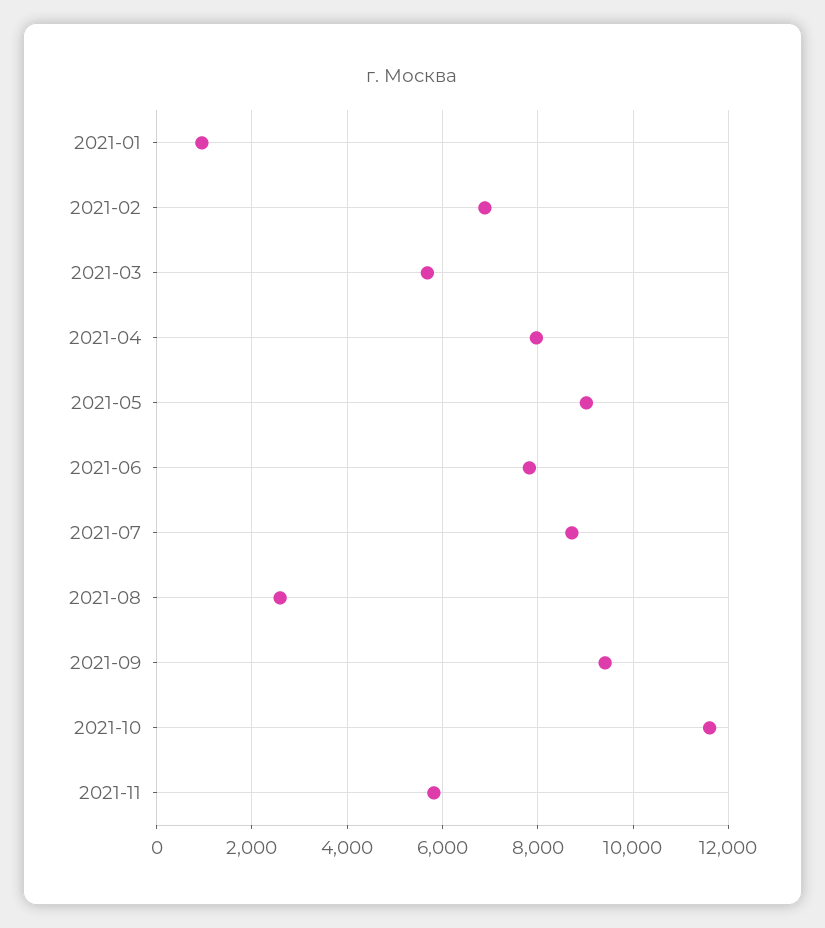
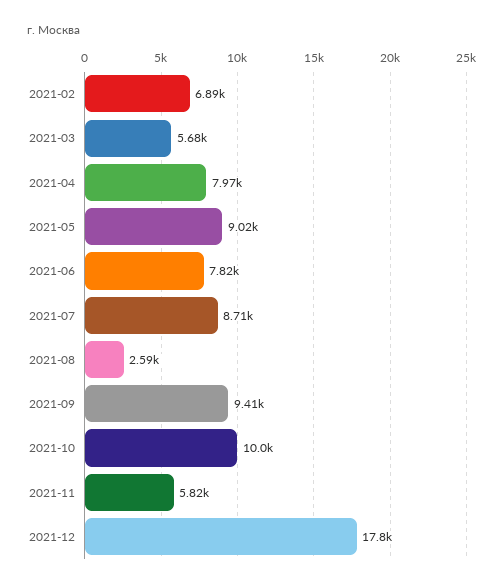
2021-01: 1000 -> none
2021-10: 11600 -> 10000
2021-12: none -> 17800

